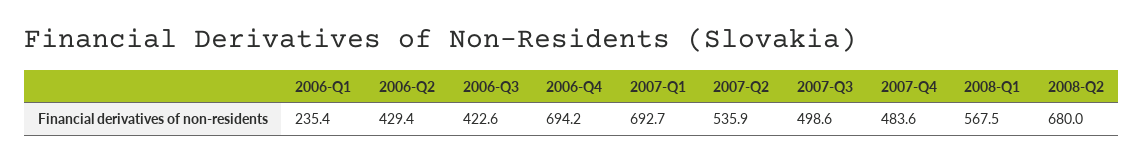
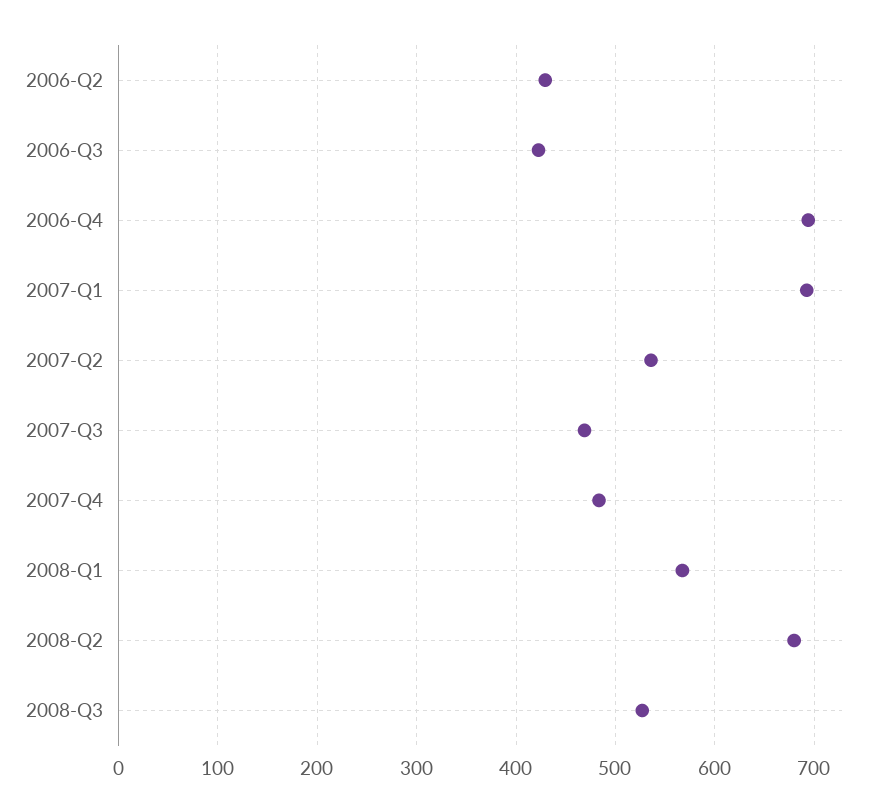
2006-Q1: 235.4 -> none
2007-Q3: 498.6 -> 470
2008-Q3: none -> 530

